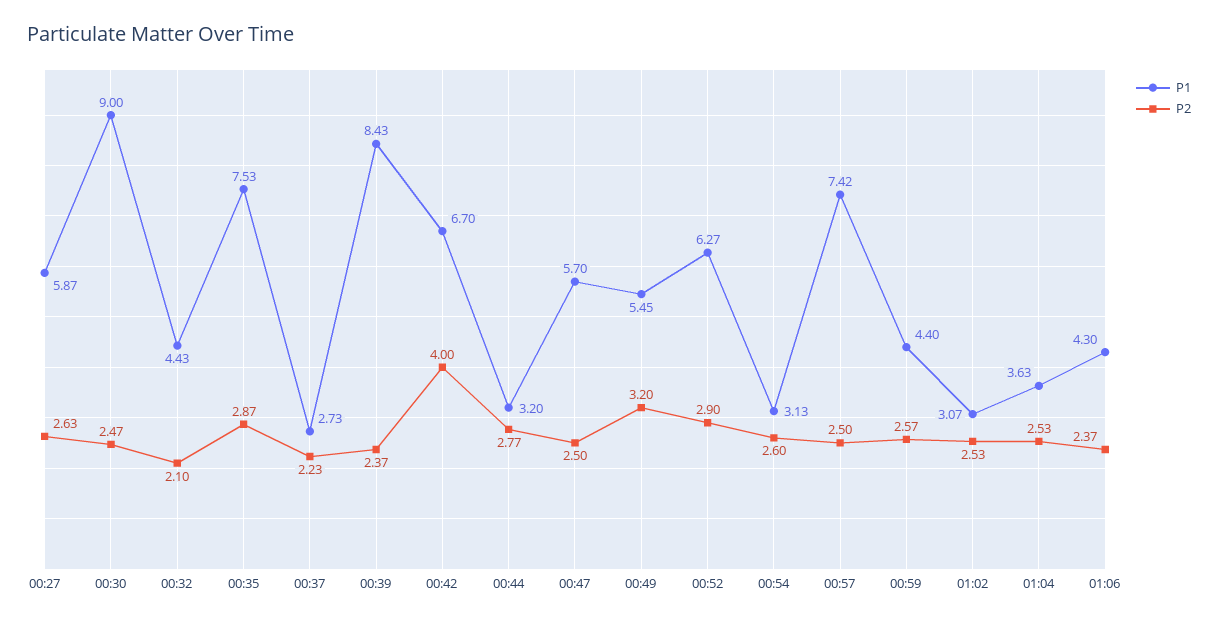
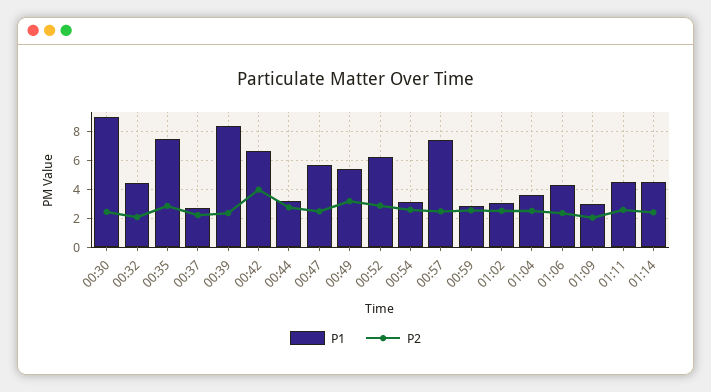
P1, 00:27: 5.87 -> none
P2, 00:27: 2.63 -> none
P1, 00:59: 4.4 -> 3
P1, 01:09: none -> 3
P2, 01:09: none -> 2
P1, 01:11: none -> 4.5
P2, 01:11: none -> 2.5
P1, 01:14: none -> 4.5
P2, 01:14: none -> 2.5

